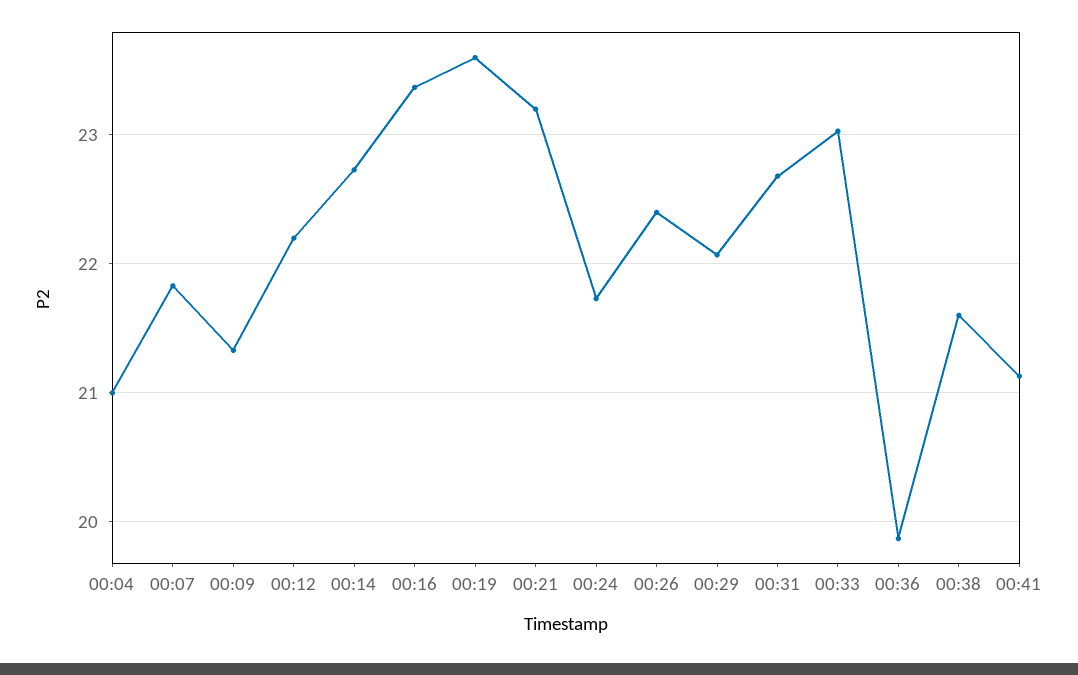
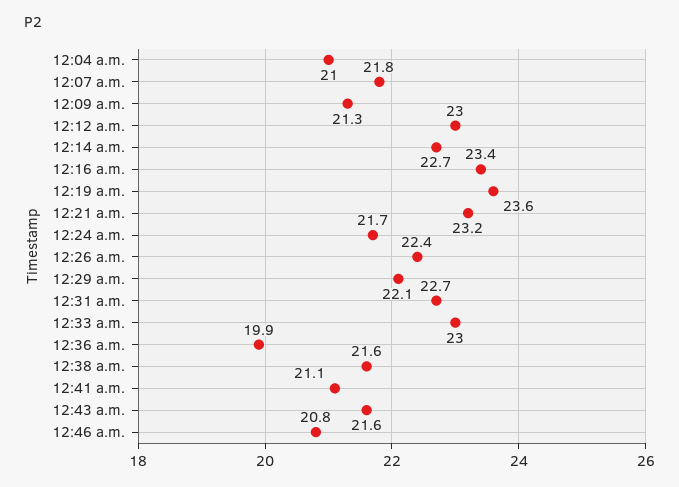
00:12: 22.2 -> 23
12:43 a.m.: none -> 21.6
12:46 a.m.: none -> 20.8

